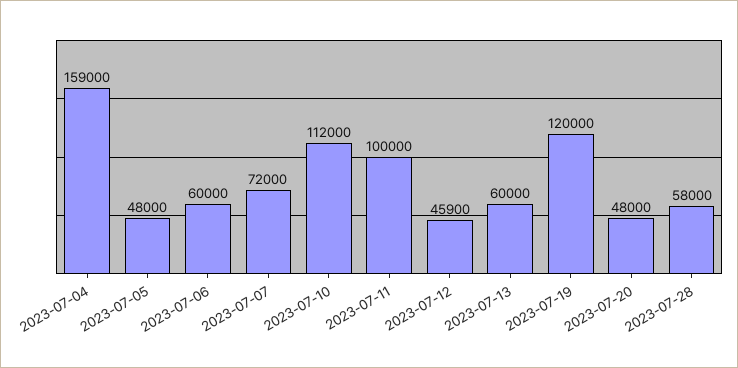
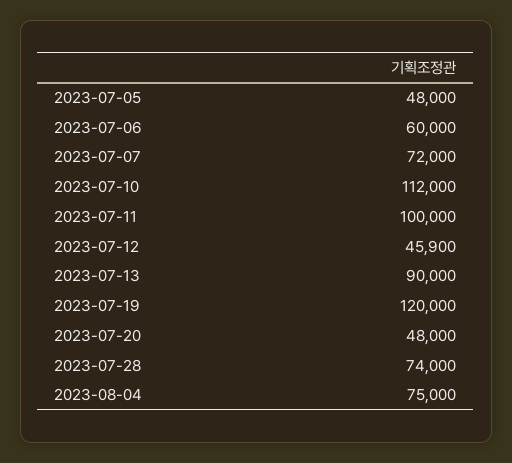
2023-07-04: 159000 -> none
2023-07-13: 60000 -> 90000
2023-07-28: 58000 -> 74000
2023-08-04: none -> 75000

